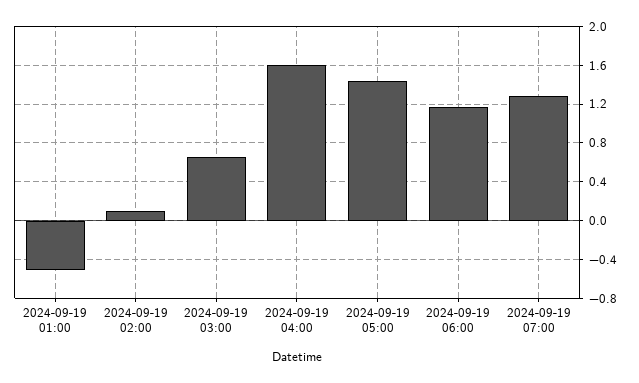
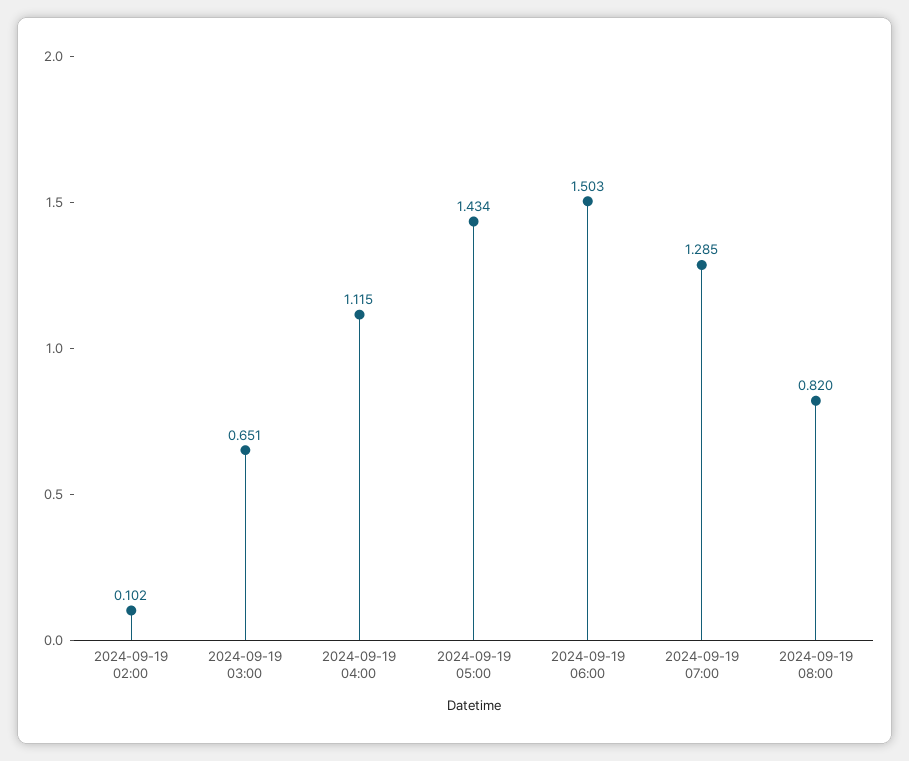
2024-09-19 01:00: -0.5 -> none
2024-09-19 04:00: 1.6 -> 1.115
2024-09-19 06:00: 1.2 -> 1.503
2024-09-19 08:00: none -> 0.82

